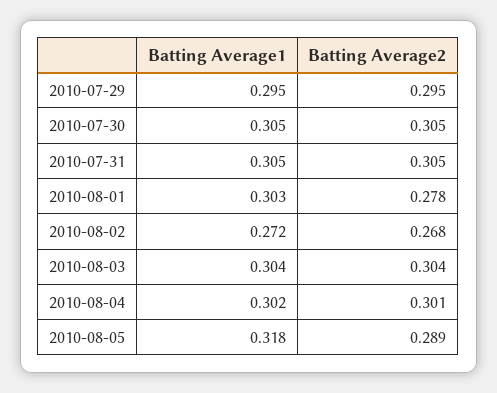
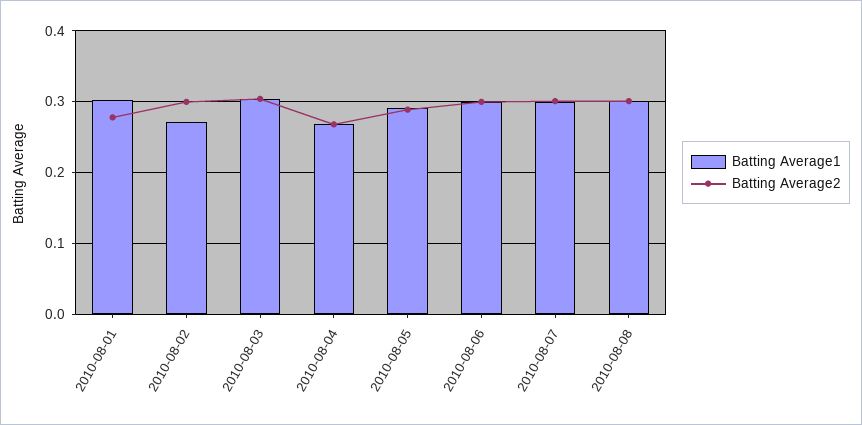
Batting Average1, 2010-07-29: 0.295 -> none
Batting Average2, 2010-07-29: 0.295 -> none
Batting Average1, 2010-07-30: 0.305 -> none
Batting Average2, 2010-07-30: 0.305 -> none
Batting Average1, 2010-07-31: 0.305 -> none
Batting Average2, 2010-07-31: 0.305 -> none
Batting Average2, 2010-08-02: 0.268 -> 0.3
Batting Average1, 2010-08-04: 0.302 -> 0.27
Batting Average2, 2010-08-04: 0.301 -> 0.27
Batting Average1, 2010-08-05: 0.318 -> 0.29
Batting Average1, 2010-08-06: none -> 0.3
Batting Average2, 2010-08-06: none -> 0.3
Batting Average1, 2010-08-07: none -> 0.3
Batting Average2, 2010-08-07: none -> 0.3
Batting Average1, 2010-08-08: none -> 0.3
Batting Average2, 2010-08-08: none -> 0.3

